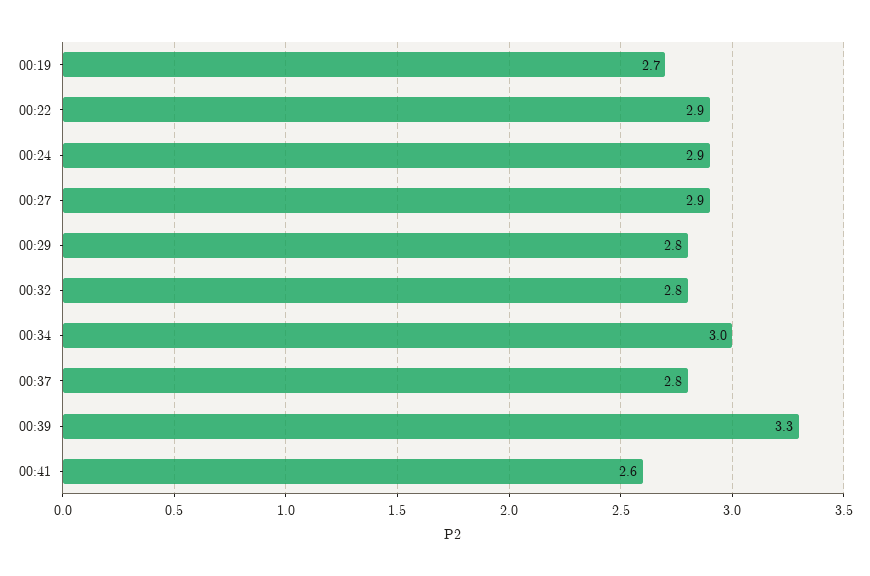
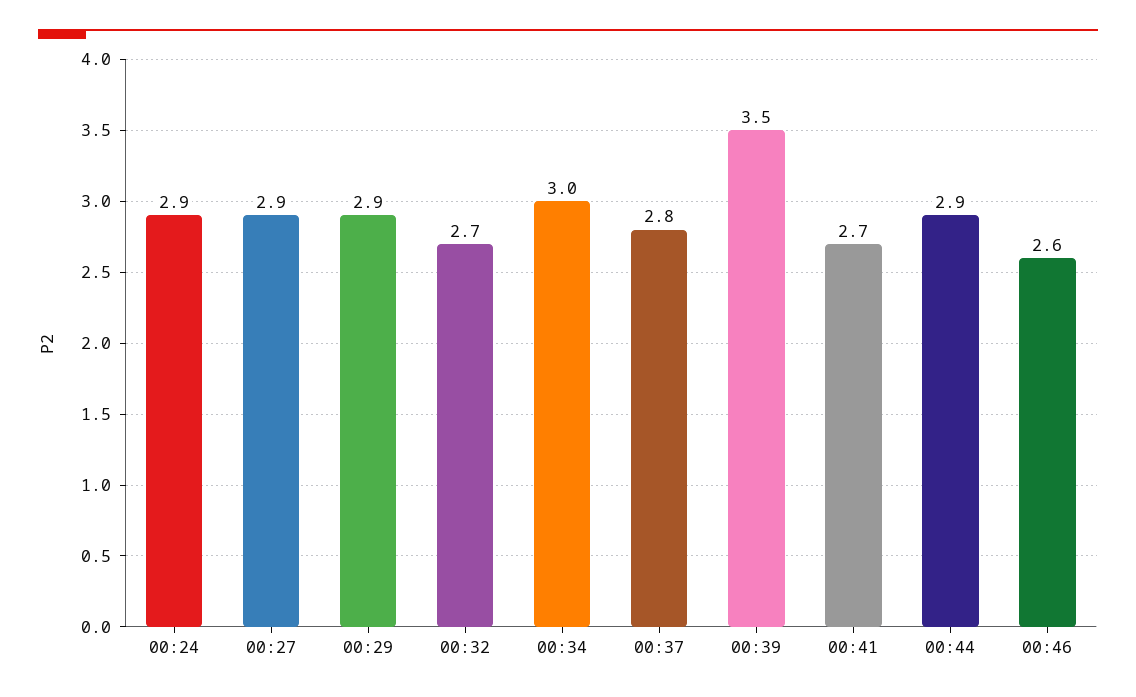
00:19: 2.7 -> none
00:22: 2.9 -> none
00:29: 2.8 -> 2.9
00:32: 2.8 -> 2.7
00:39: 3.3 -> 3.5
00:41: 2.6 -> 2.7
00:44: none -> 2.9
00:46: none -> 2.6

